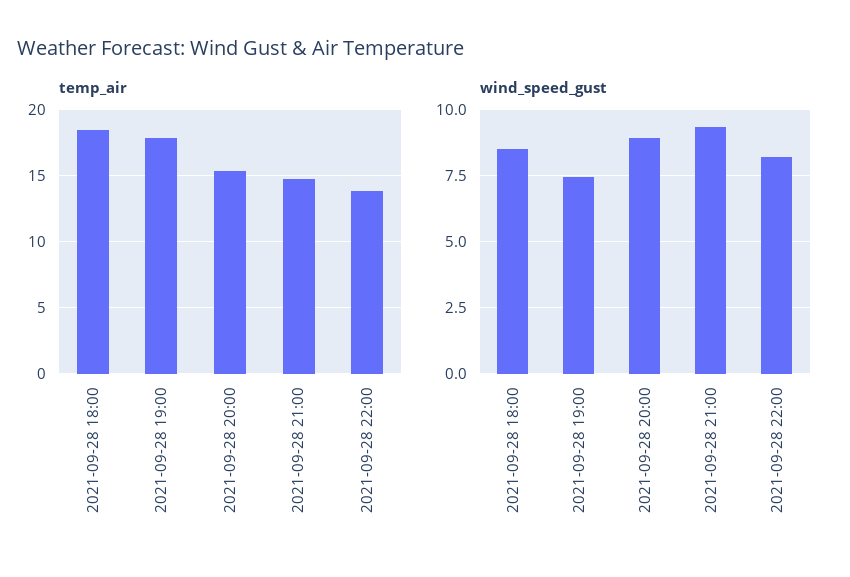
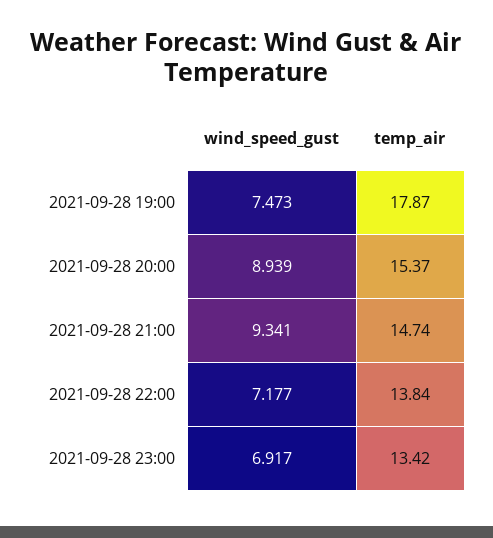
temp_air, 2021-09-28 18:00: 18.5 -> none
wind_speed_gust, 2021-09-28 18:00: 8.5 -> none
wind_speed_gust, 2021-09-28 22:00: 8.25 -> 7.177
wind_speed_gust, 2021-09-28 23:00: none -> 6.917
temp_air, 2021-09-28 23:00: none -> 13.42

